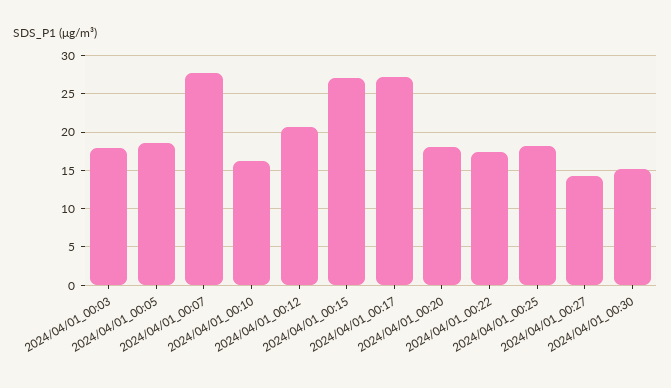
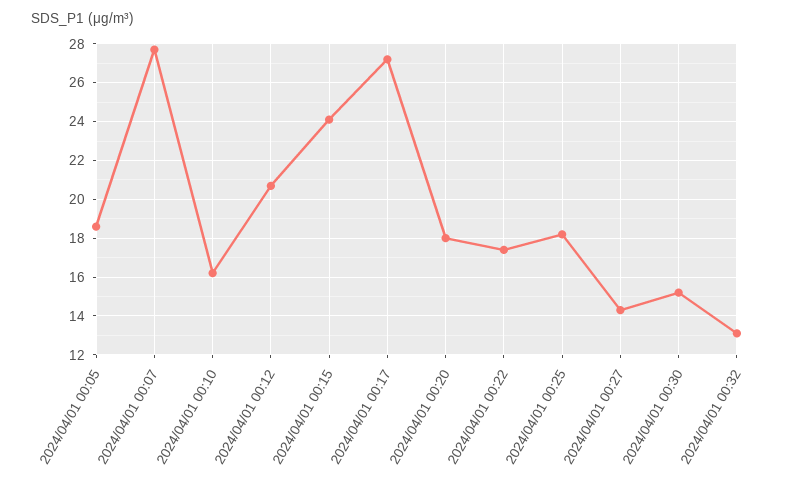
2024/04/01_00:03: 18 -> none
2024/04/01_00:15: 27 -> 24
2024/04/01 00:32: none -> 13

